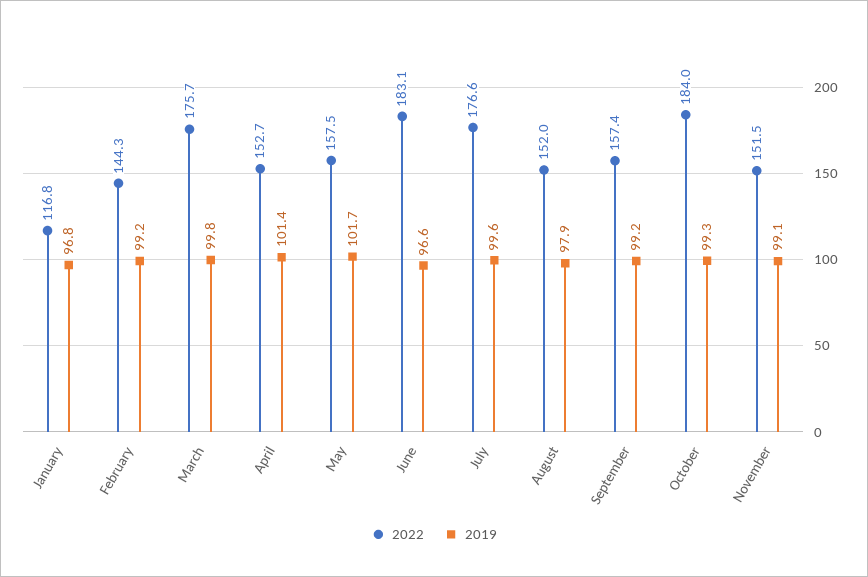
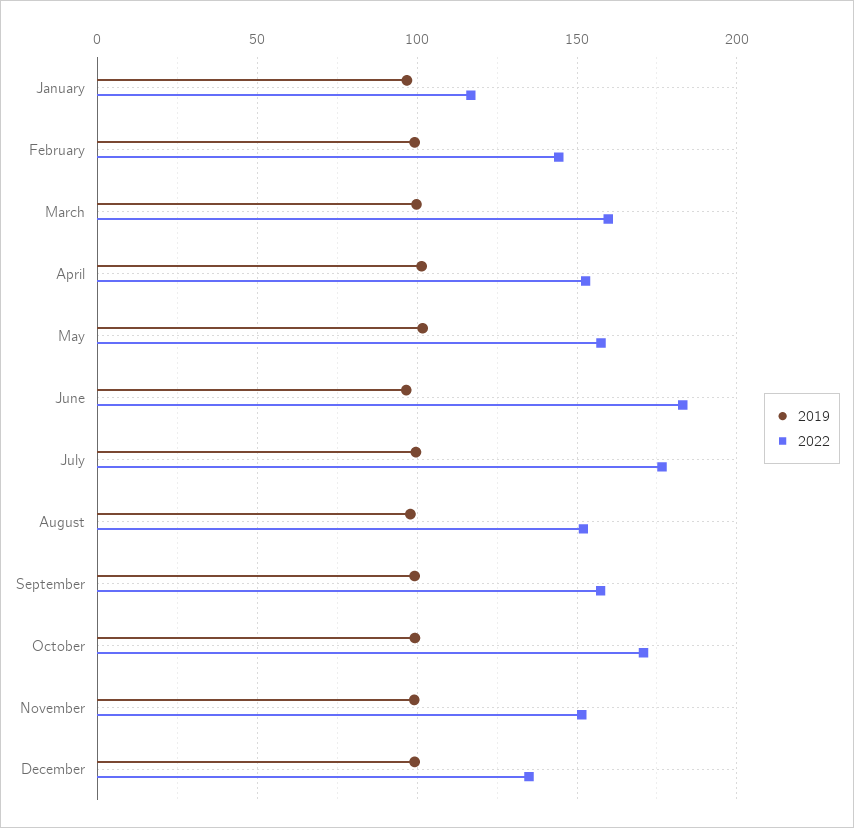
2022, March: 175.7 -> 160
2022, October: 184 -> 170
2019, December: none -> 100
2022, December: none -> 135

